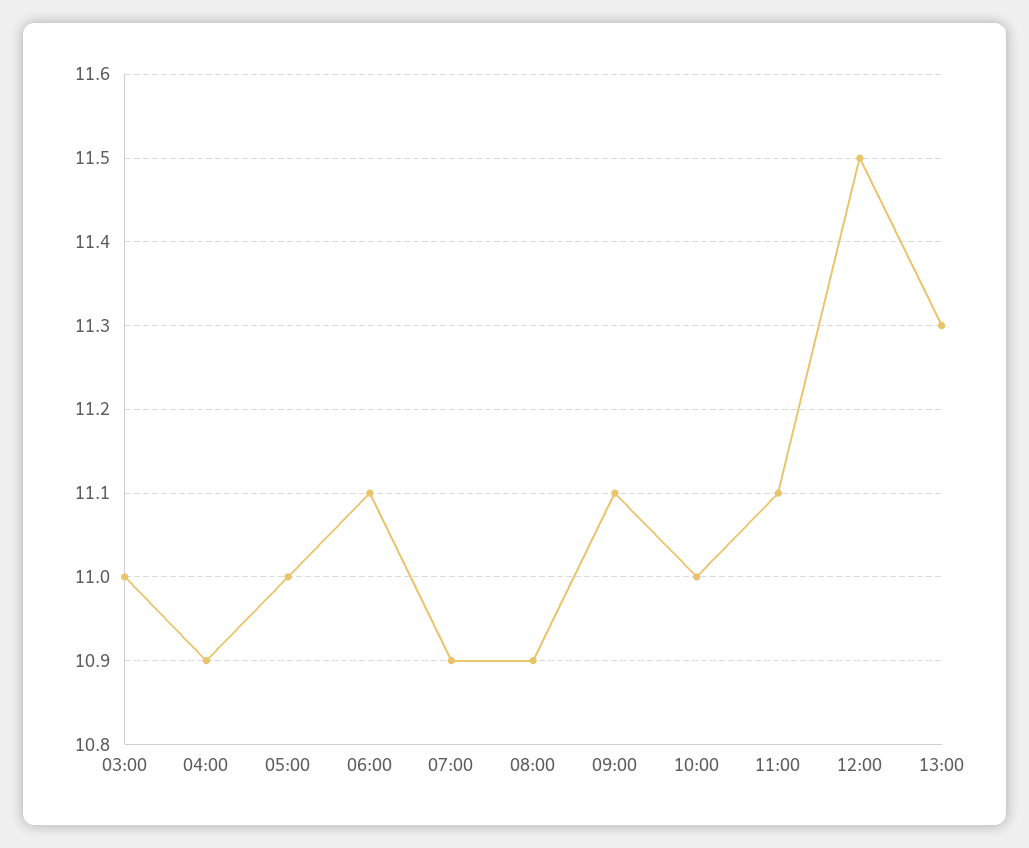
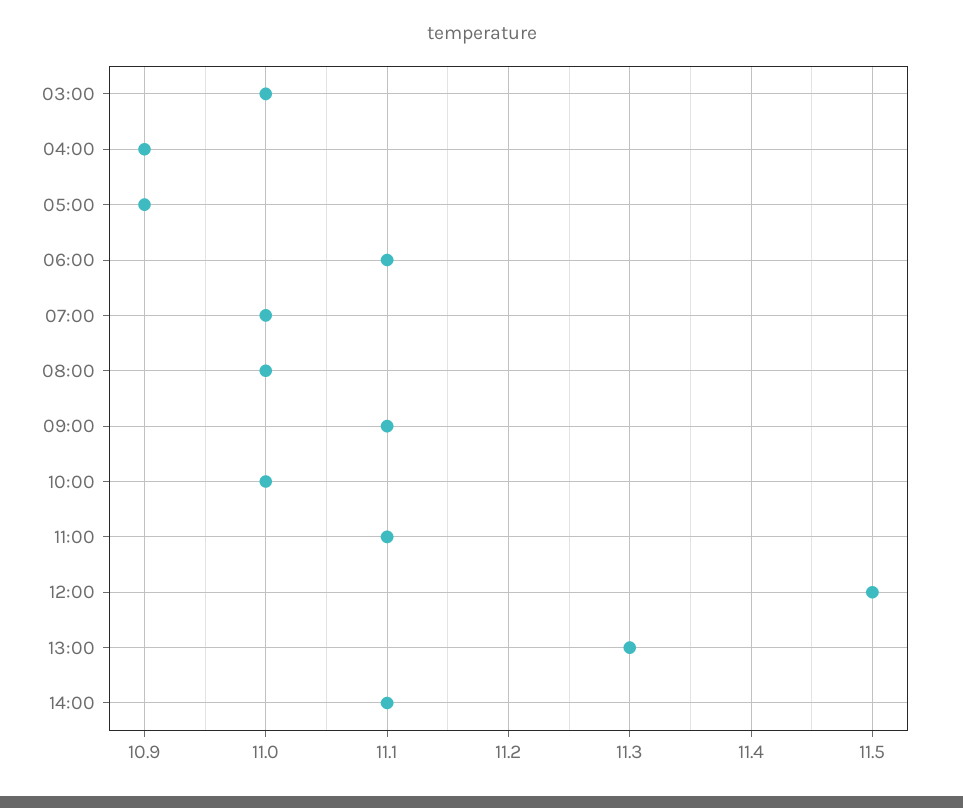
05:00: 11 -> 10.9
07:00: 10.9 -> 11
08:00: 10.9 -> 11
14:00: none -> 11.1

